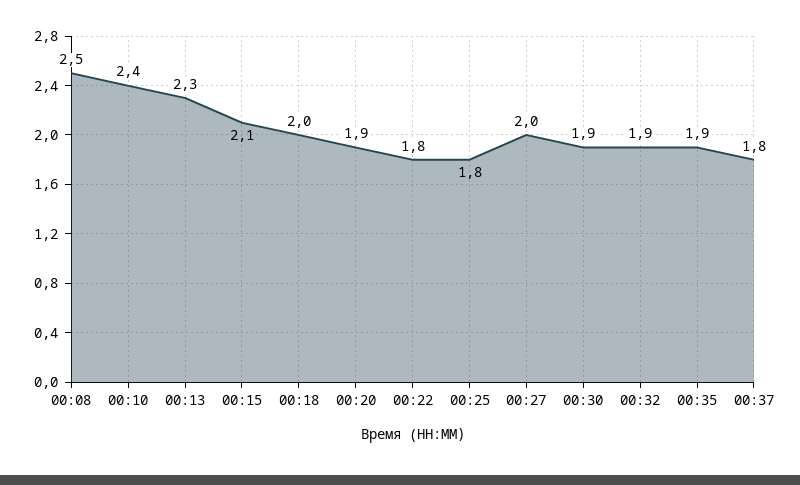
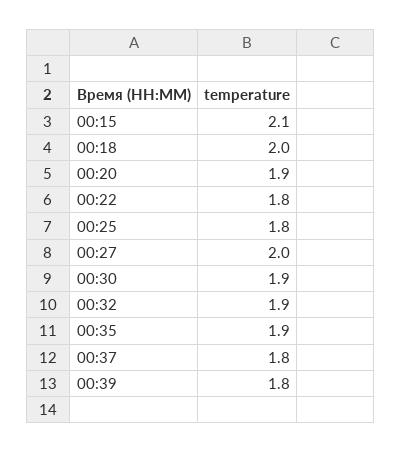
00:08: 2.5 -> none
00:10: 2.4 -> none
00:13: 2.3 -> none
00:39: none -> 1.8

